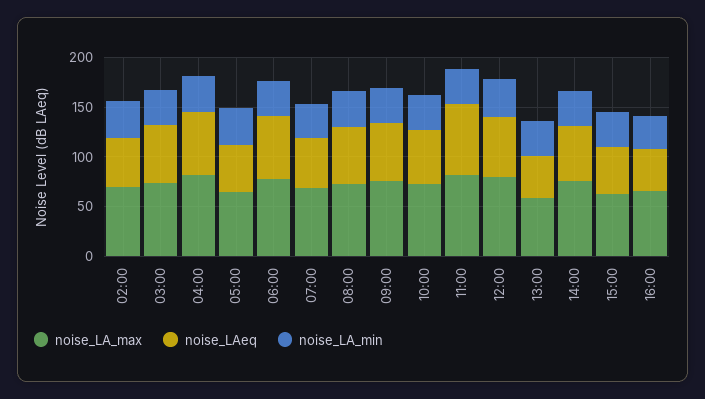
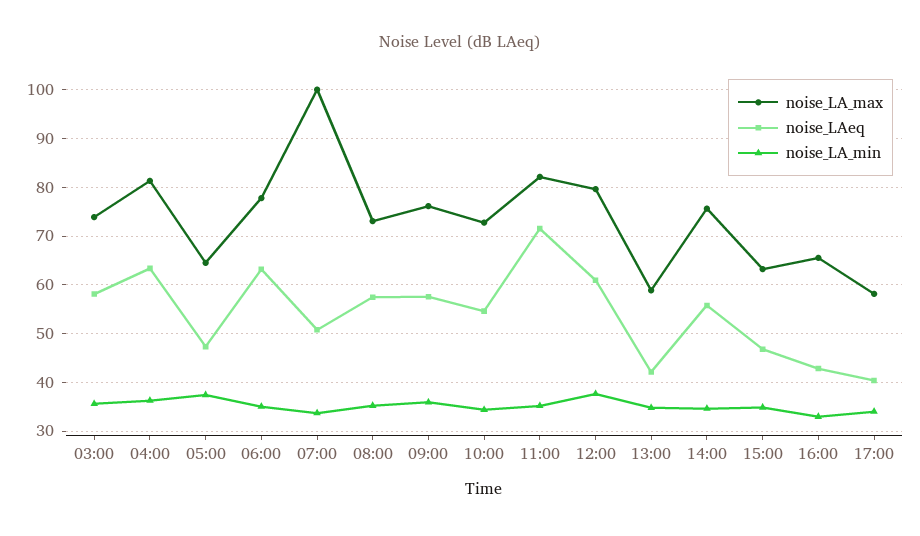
noise_LA_max, 02:00: 70 -> none
noise_LAeq, 02:00: 50 -> none
noise_LA_min, 02:00: 40 -> none
noise_LA_max, 07:00: 70 -> 100
noise_LA_max, 17:00: none -> 58
noise_LAeq, 17:00: none -> 40
noise_LA_min, 17:00: none -> 34

